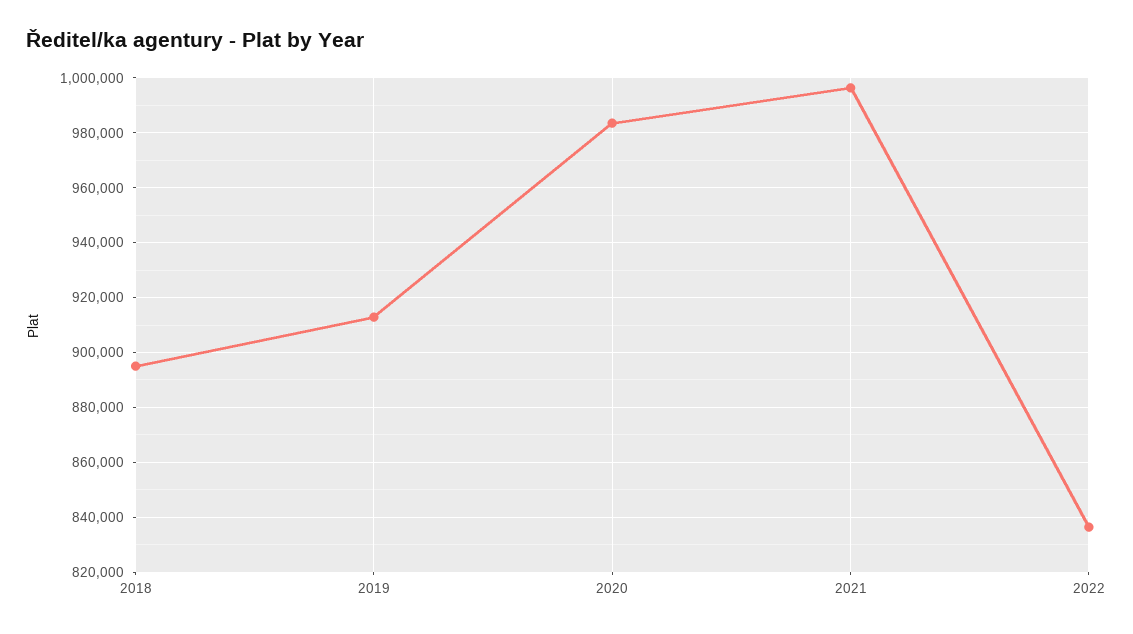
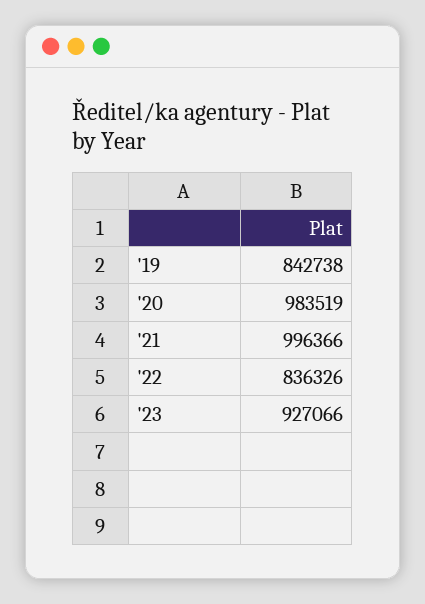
2018: 895000 -> none
2019: 912500 -> 842738
'23: none -> 927066

